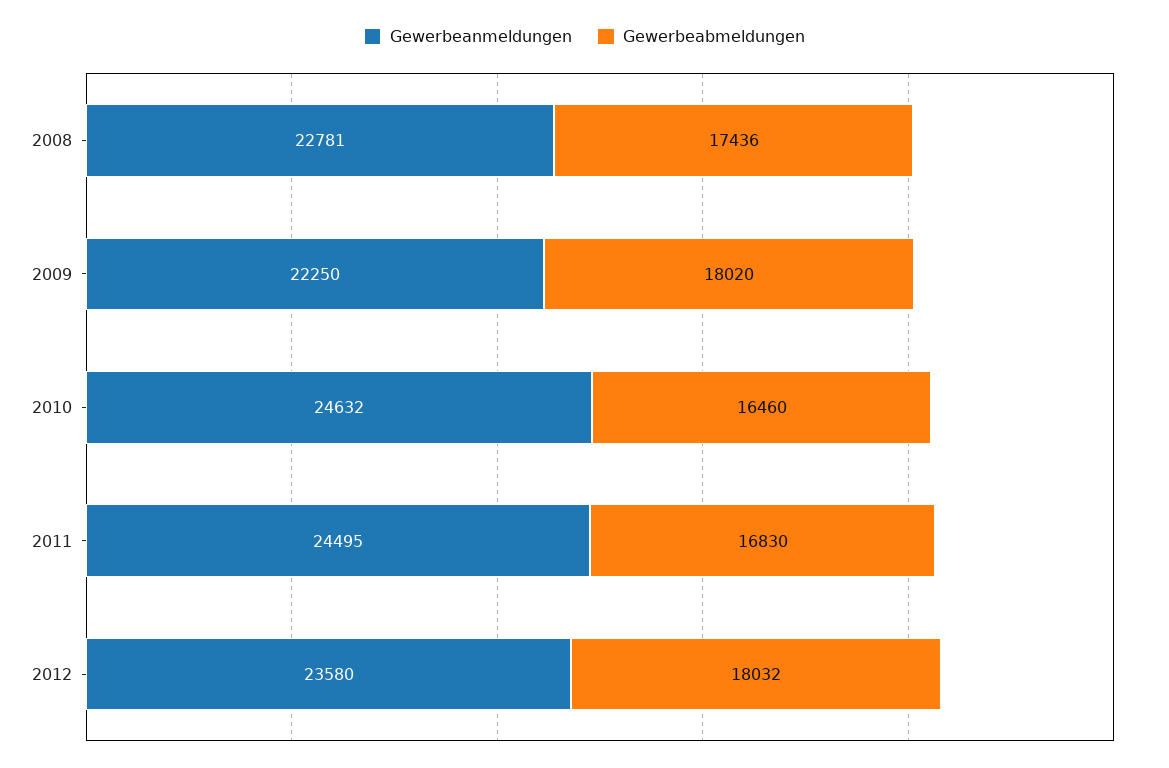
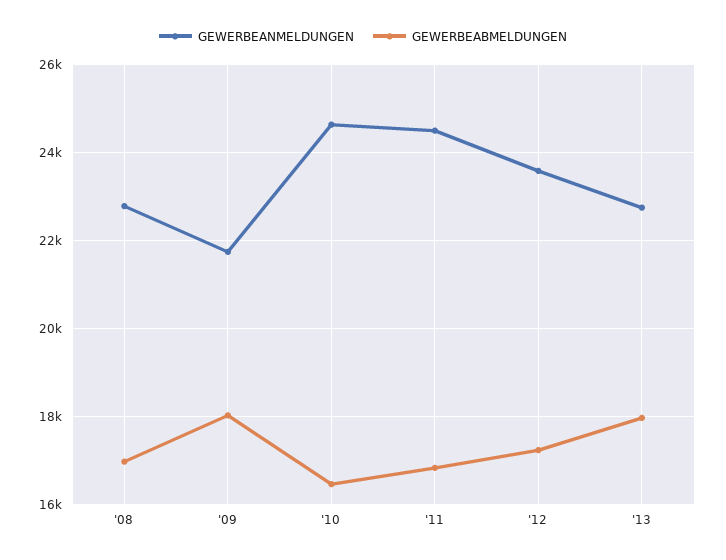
Gewerbeabmeldungen, 2008: 17436 -> 17000
Gewerbeanmeldungen, 2009: 22250 -> 21800
Gewerbeabmeldungen, 2012: 18032 -> 17200
Gewerbeanmeldungen, '13: none -> 22800
Gewerbeabmeldungen, '13: none -> 18000

